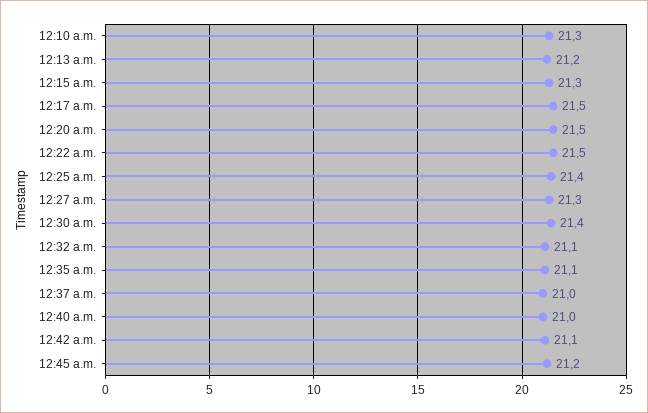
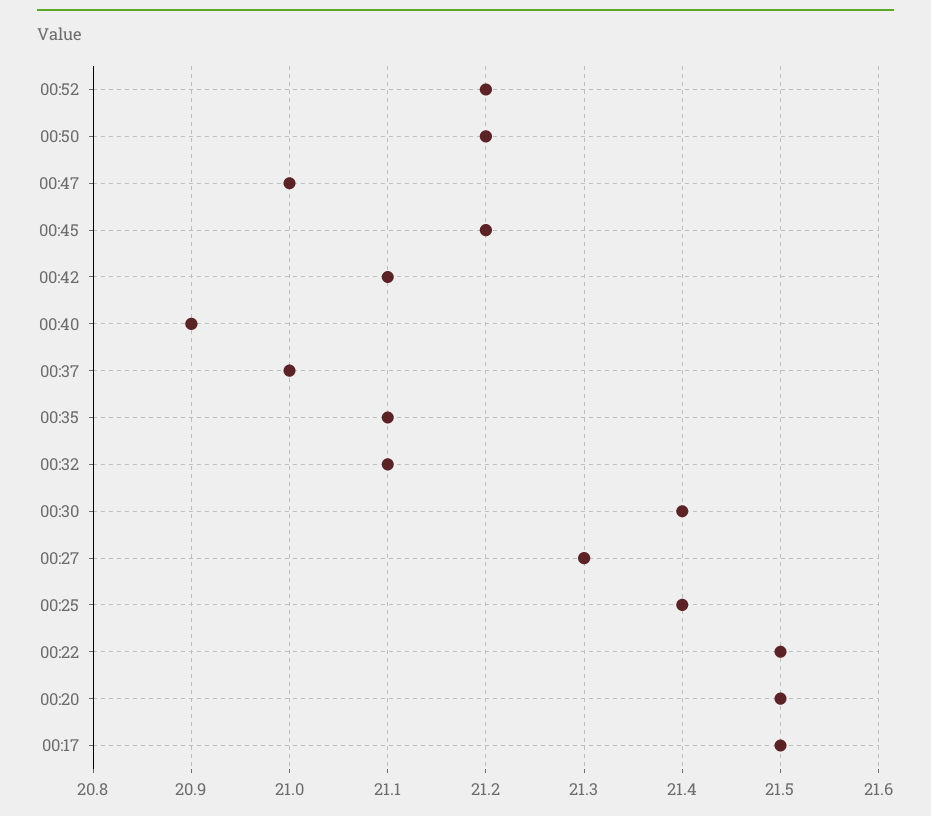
12:10 a.m.: 21.3 -> none
12:13 a.m.: 21.2 -> none
12:15 a.m.: 21.3 -> none
12:40 a.m.: 21 -> 20.9
00:52: none -> 21.2
00:50: none -> 21.2
00:47: none -> 21

